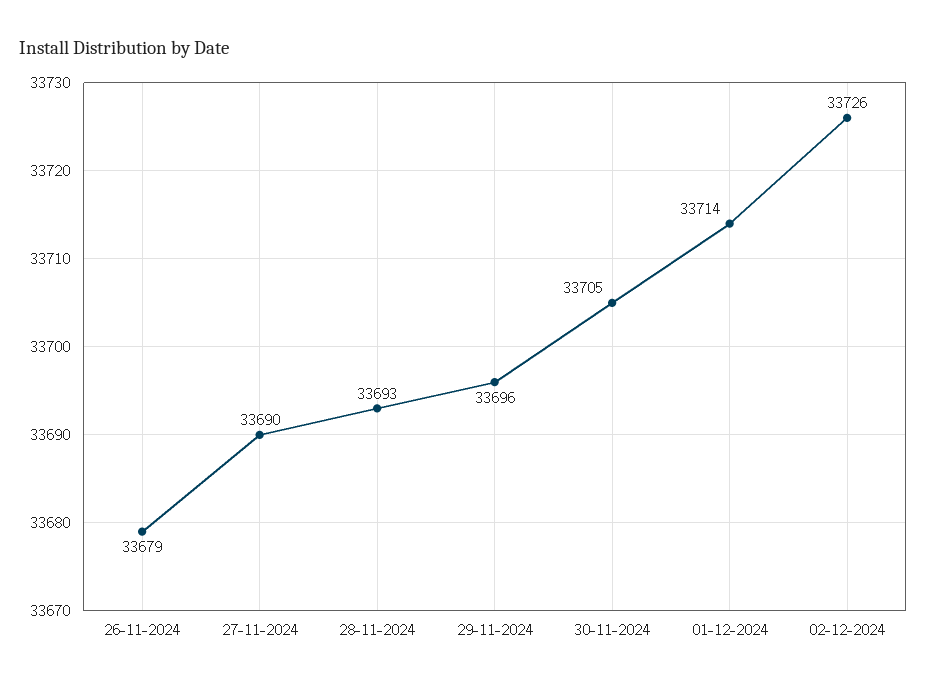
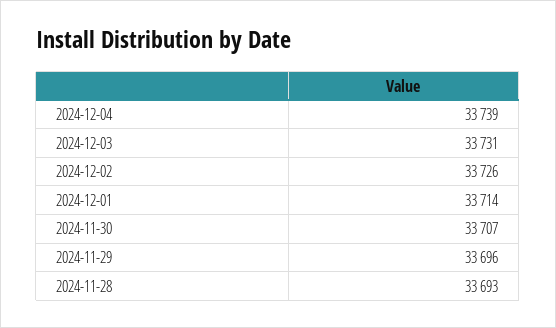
26-11-2024: 33679 -> none
27-11-2024: 33690 -> none
30-11-2024: 33705 -> 33707
2024-12-04: none -> 33739
2024-12-03: none -> 33731

